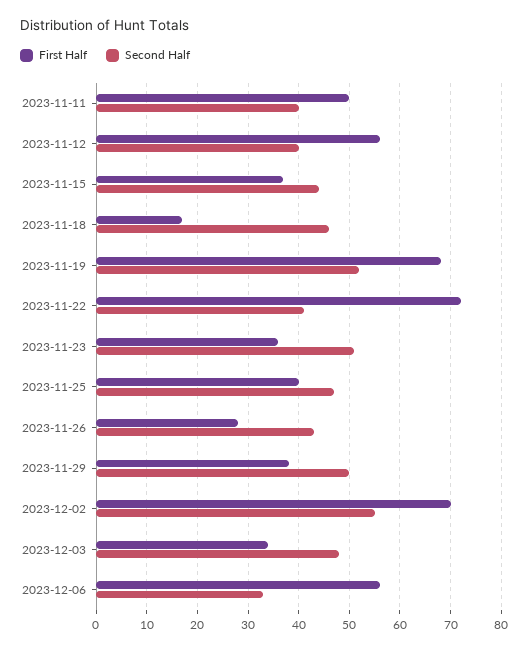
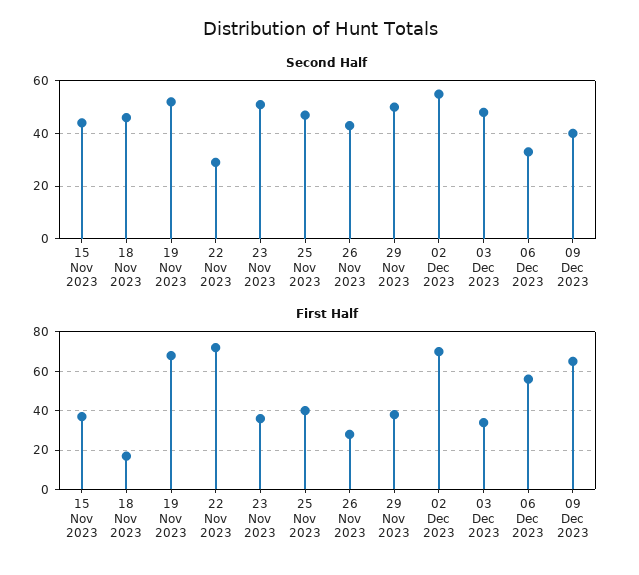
First Half, 2023-11-11: 50 -> none
Second Half, 2023-11-11: 40 -> none
First Half, 2023-11-12: 55 -> none
Second Half, 2023-11-12: 40 -> none
Second Half, 2023-11-22: 40 -> 30
Second Half, 09 Dec 2023: none -> 40
First Half, 09 Dec 2023: none -> 65

